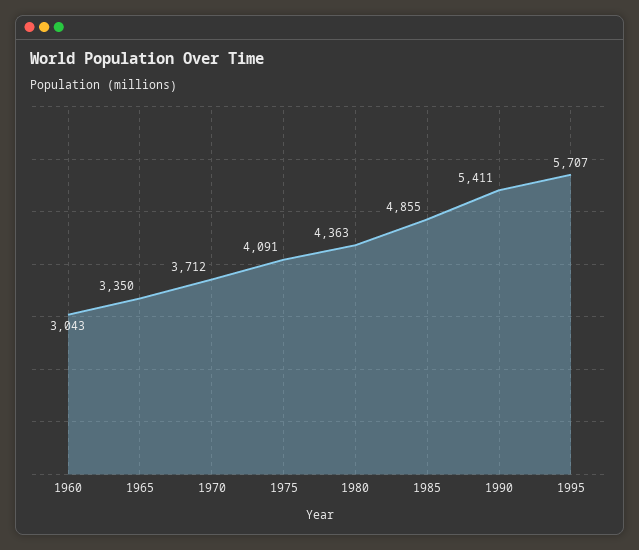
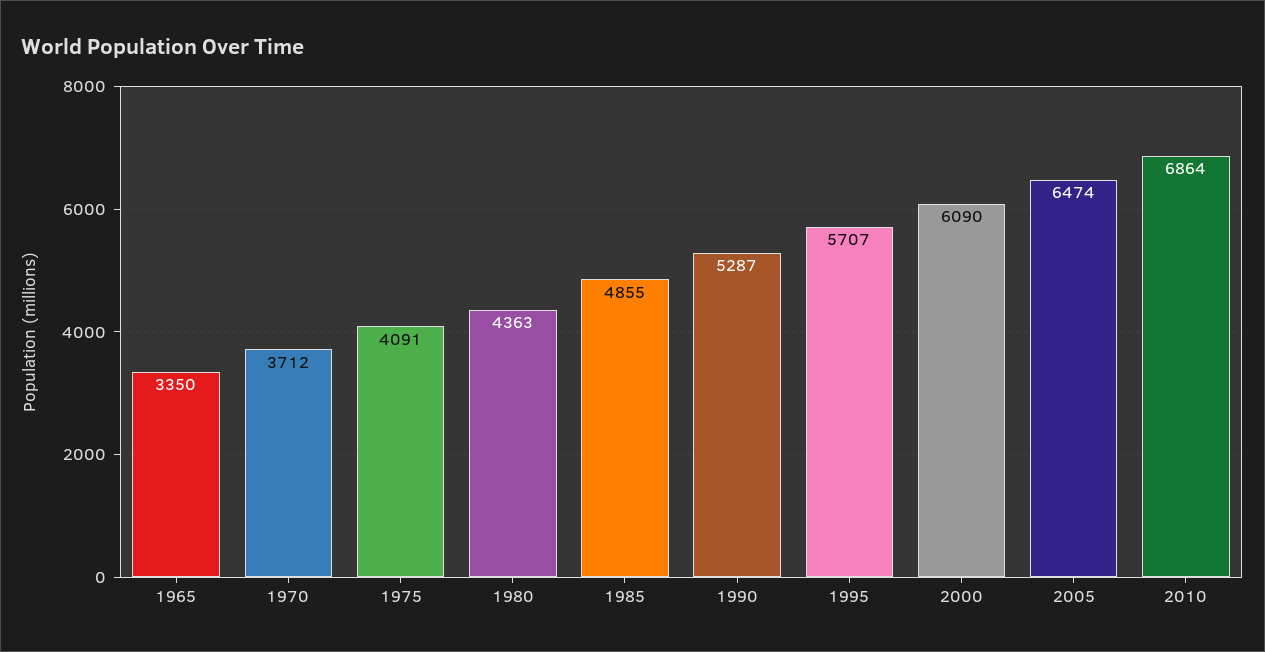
1960: 3043 -> none
1990: 5411 -> 5287
2000: none -> 6090
2005: none -> 6474
2010: none -> 6864

